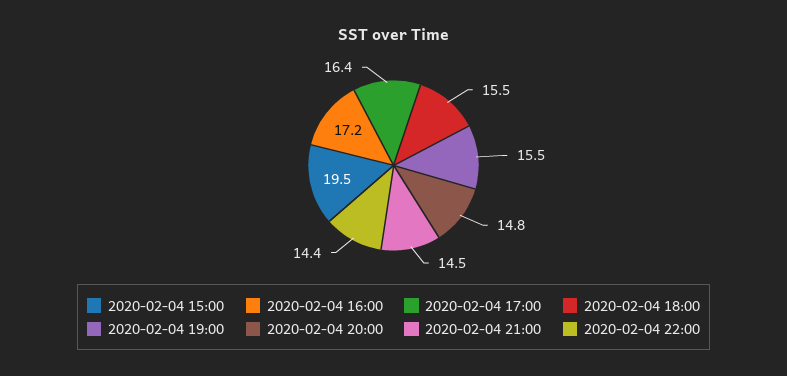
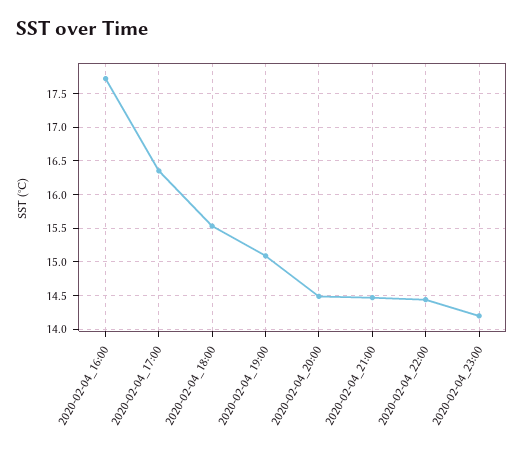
2020-02-04 15:00: 19.5 -> none
2020-02-04 16:00: 17.2 -> 17.7
2020-02-04 19:00: 15.5 -> 15.1
2020-02-04 20:00: 14.8 -> 14.5
2020-02-04_23:00: none -> 14.2

